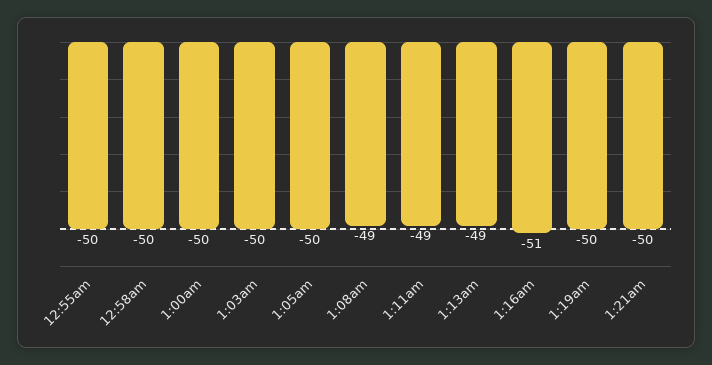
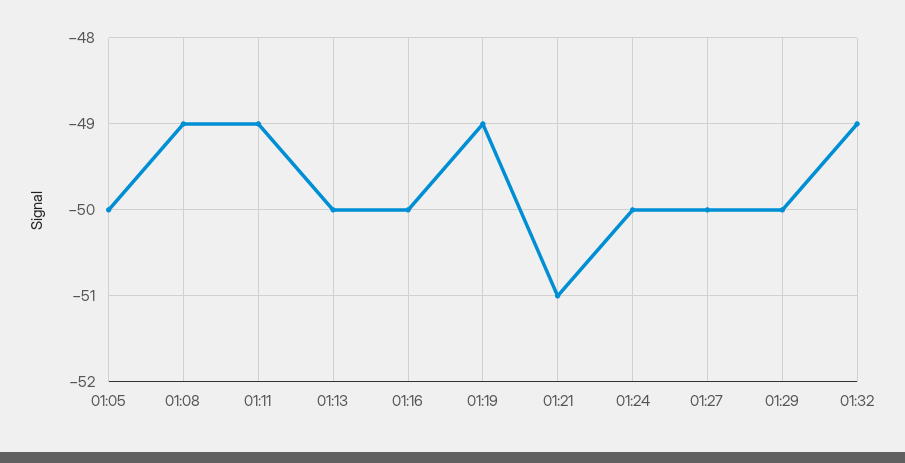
12:55am: -50 -> none
12:58am: -50 -> none
1:00am: -50 -> none
1:03am: -50 -> none
1:13am: -49 -> -50
1:16am: -51 -> -50
1:19am: -50 -> -49
1:21am: -50 -> -51
01:24: none -> -50
01:27: none -> -50
01:29: none -> -50
01:32: none -> -49

